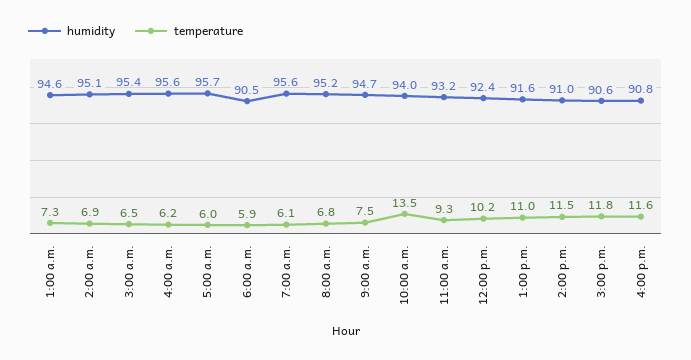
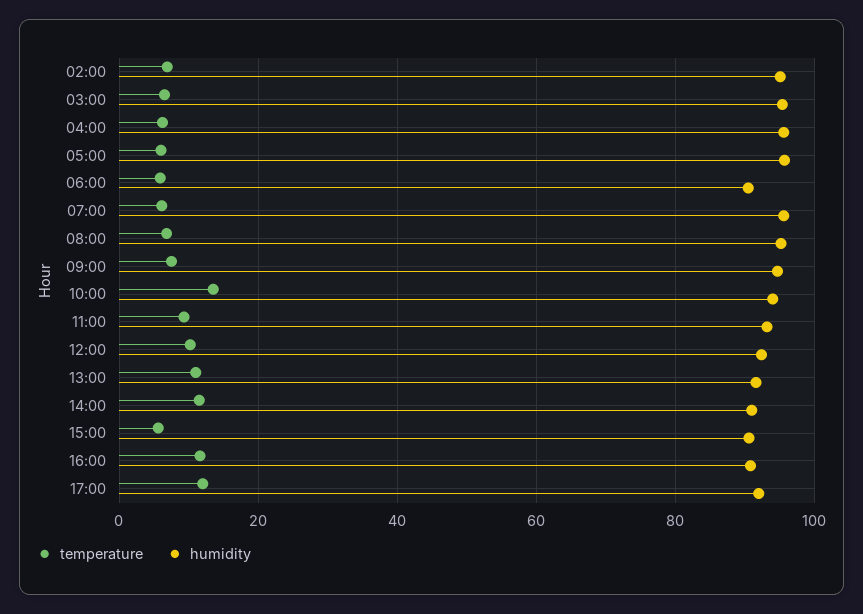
humidity, 1:00 a.m.: 94.6 -> none
temperature, 1:00 a.m.: 7.3 -> none
temperature, 3:00 p.m.: 11.8 -> 6
temperature, 17:00: none -> 12
humidity, 17:00: none -> 92

